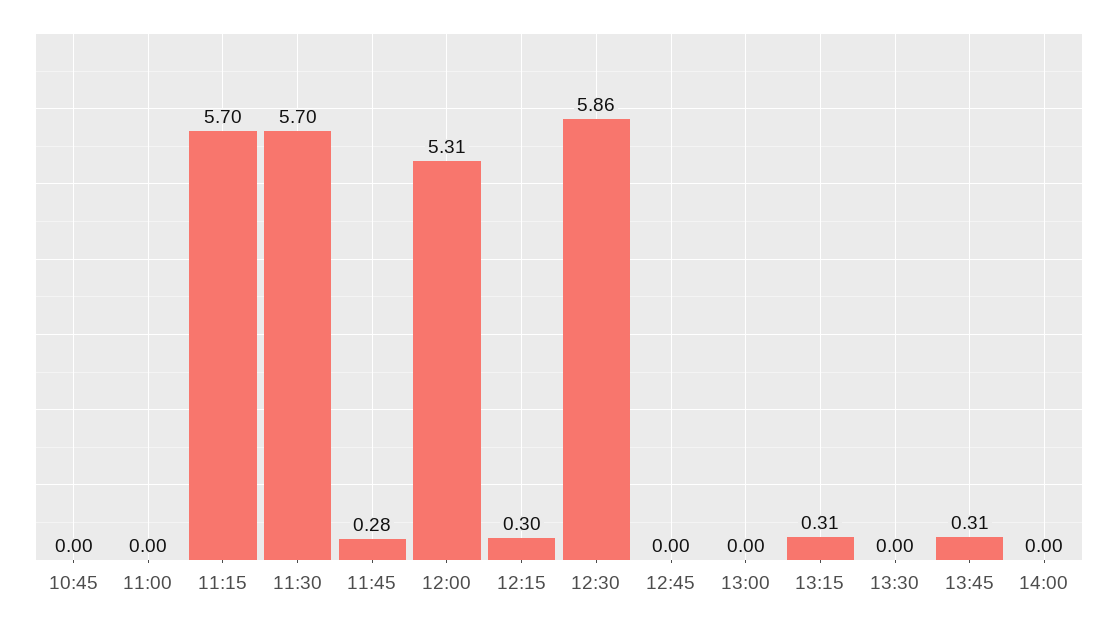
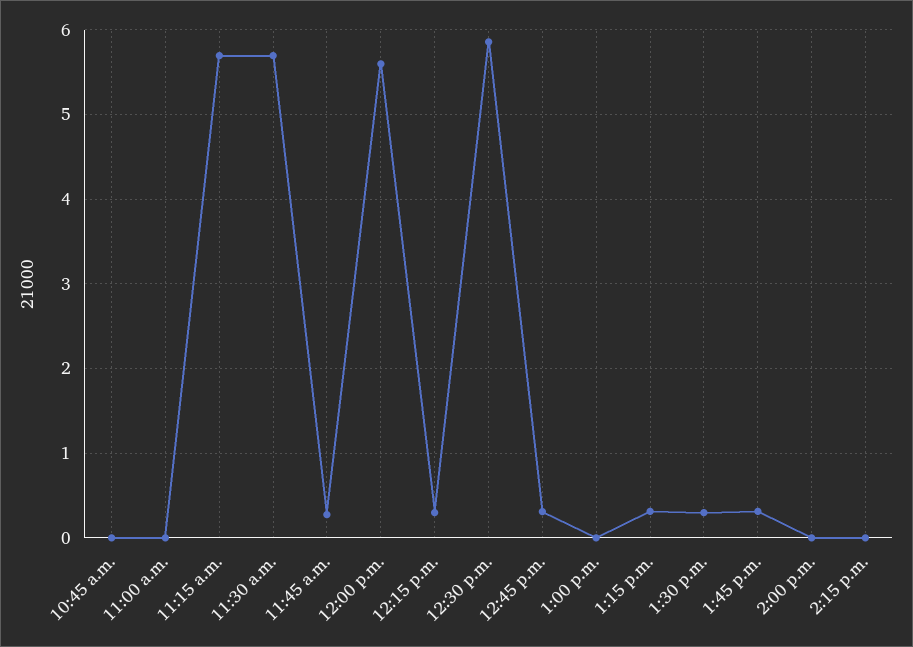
12:00: 5.31 -> 5.6
12:45: 0 -> 0.3
13:30: 0 -> 0.3
2:15 p.m.: none -> 0

